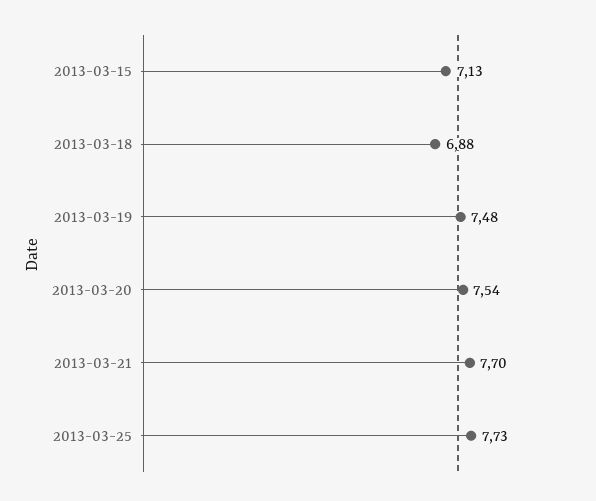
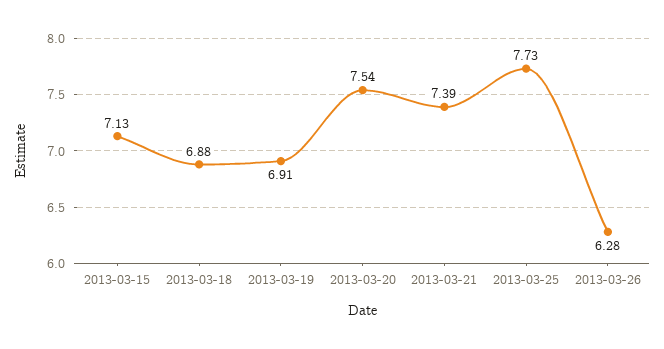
2013-03-19: 7.48 -> 6.91
2013-03-21: 7.7 -> 7.39
2013-03-26: none -> 6.28

